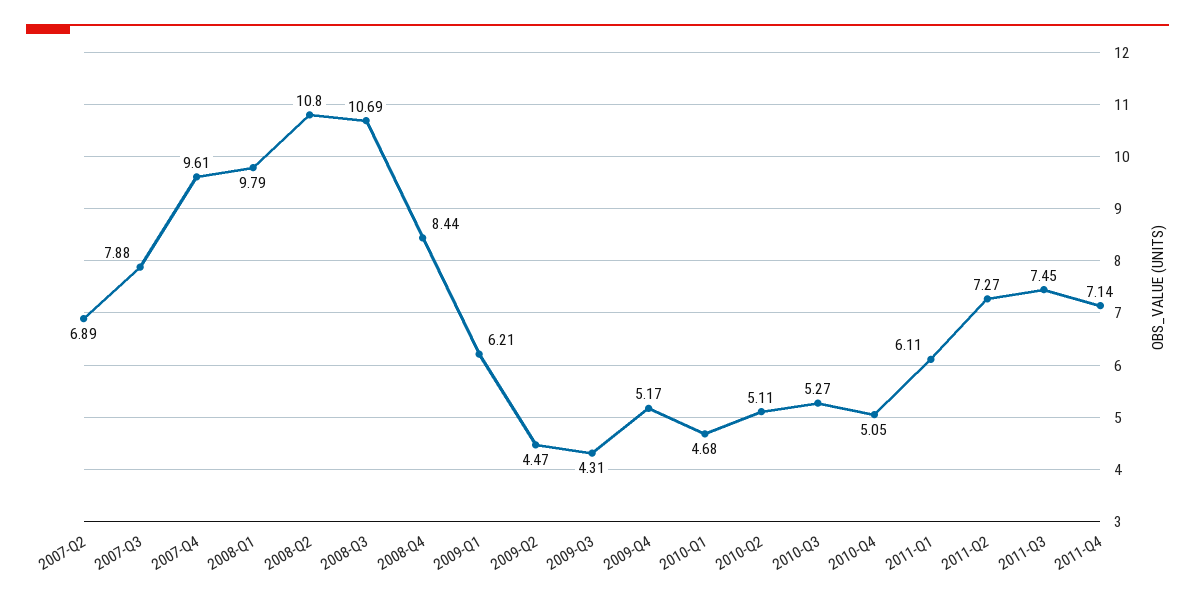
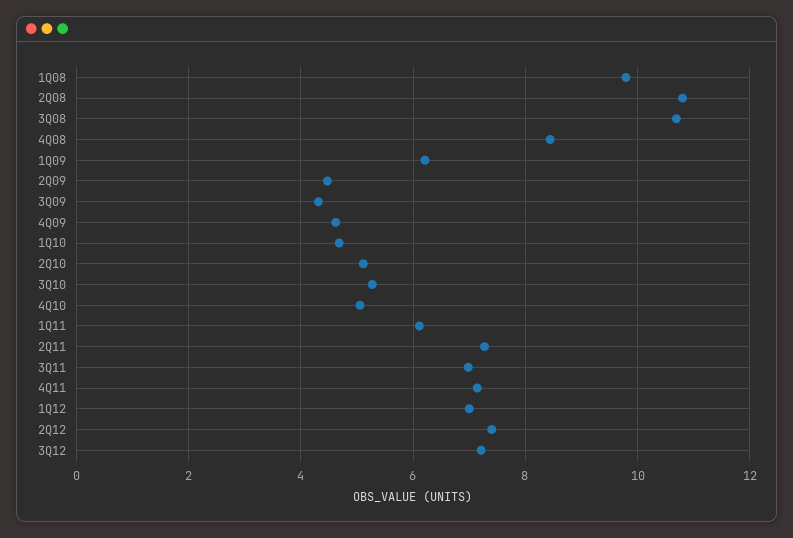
2007-Q2: 6.89 -> none
2007-Q3: 7.88 -> none
2007-Q4: 9.61 -> none
2009-Q4: 5.17 -> 4.6
2011-Q3: 7.45 -> 7
1Q12: none -> 7
2Q12: none -> 7.4
3Q12: none -> 7.2

